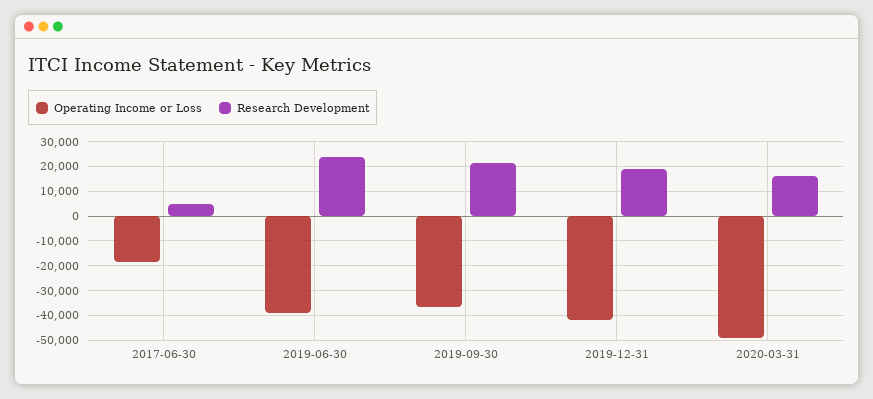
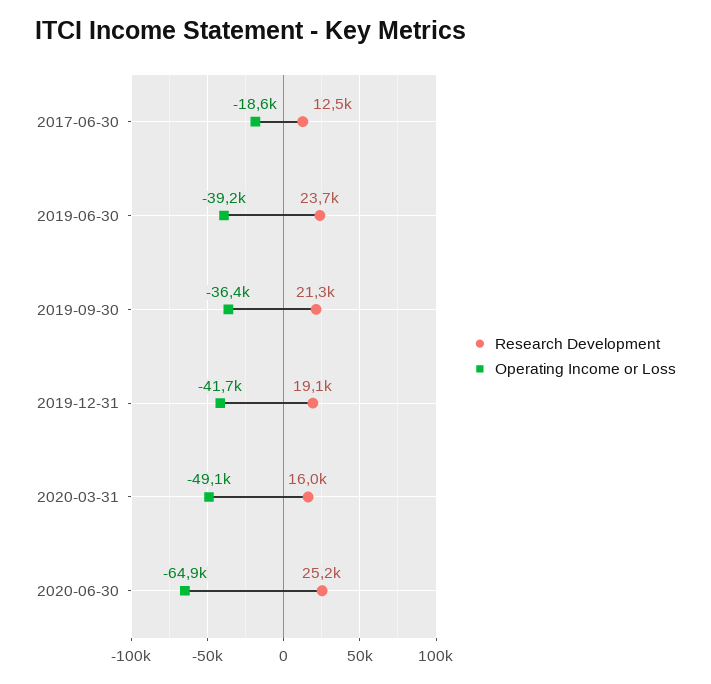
Research Development, 2017-06-30: 5000 -> 12500
Research Development, 2020-06-30: none -> 25200
Operating Income or Loss, 2020-06-30: none -> -64900

